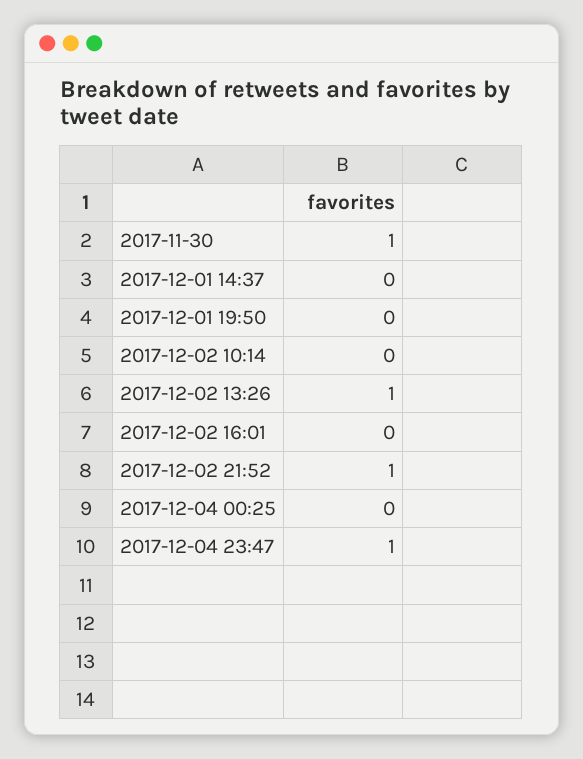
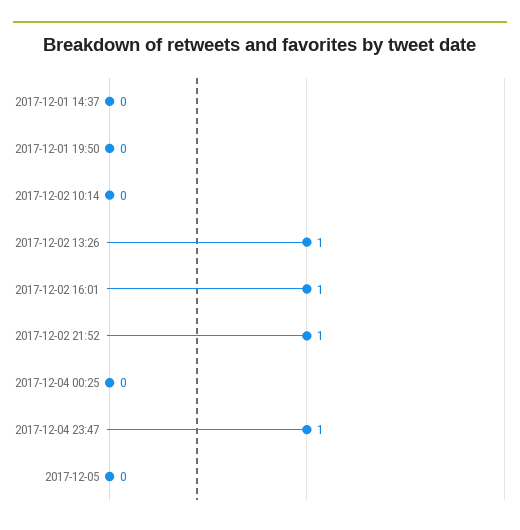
2017-11-30: 1 -> none
2017-12-02 16:01: 0 -> 1
2017-12-05: none -> 0

